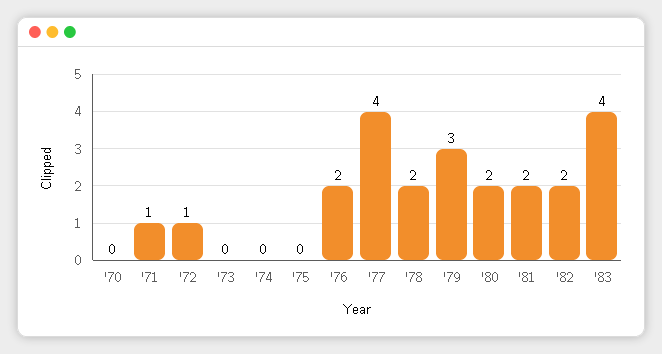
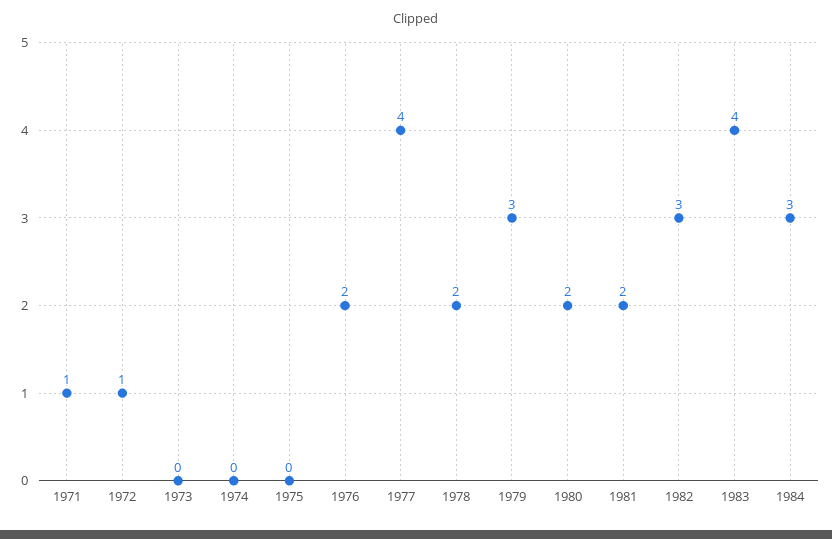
'70: 0 -> none
'82: 2 -> 3
1984: none -> 3

